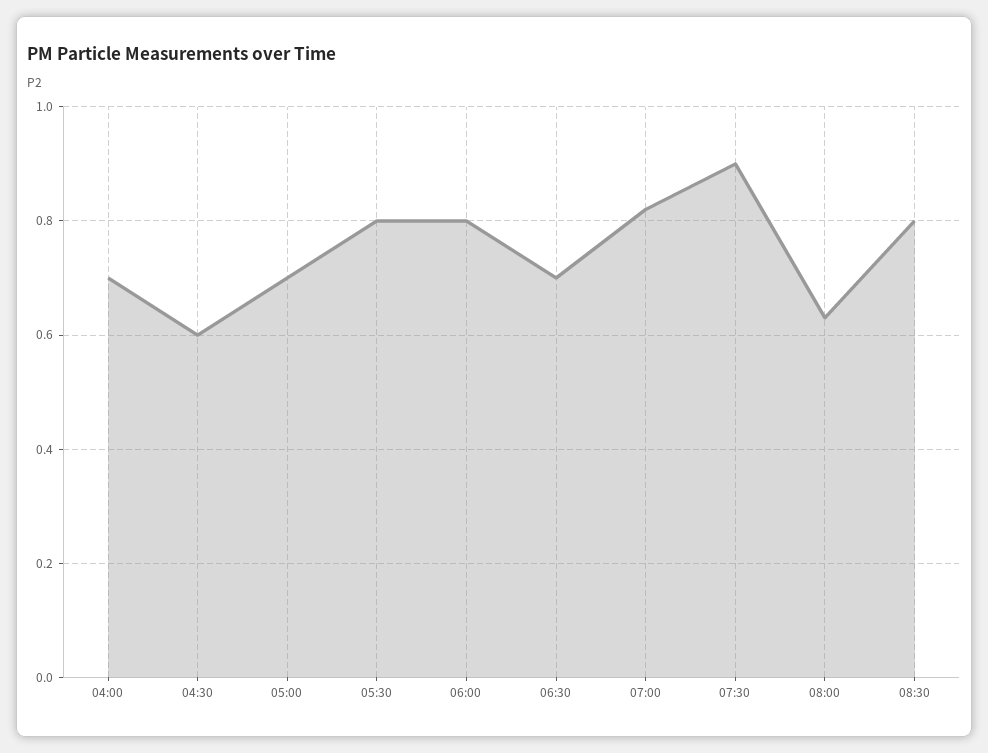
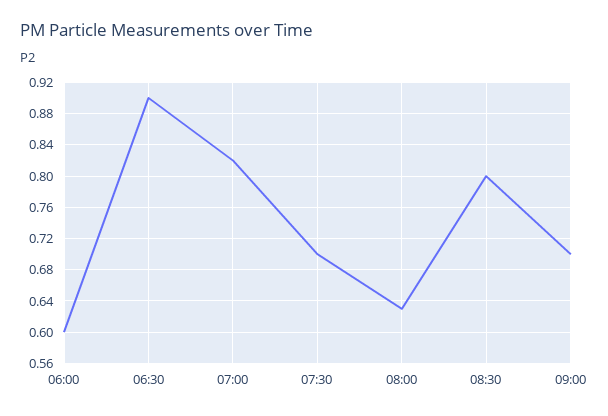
04:00: 0.7 -> none
04:30: 0.6 -> none
05:00: 0.7 -> none
05:30: 0.8 -> none
06:00: 0.8 -> 0.6
06:30: 0.7 -> 0.9
07:30: 0.9 -> 0.7
09:00: none -> 0.7

